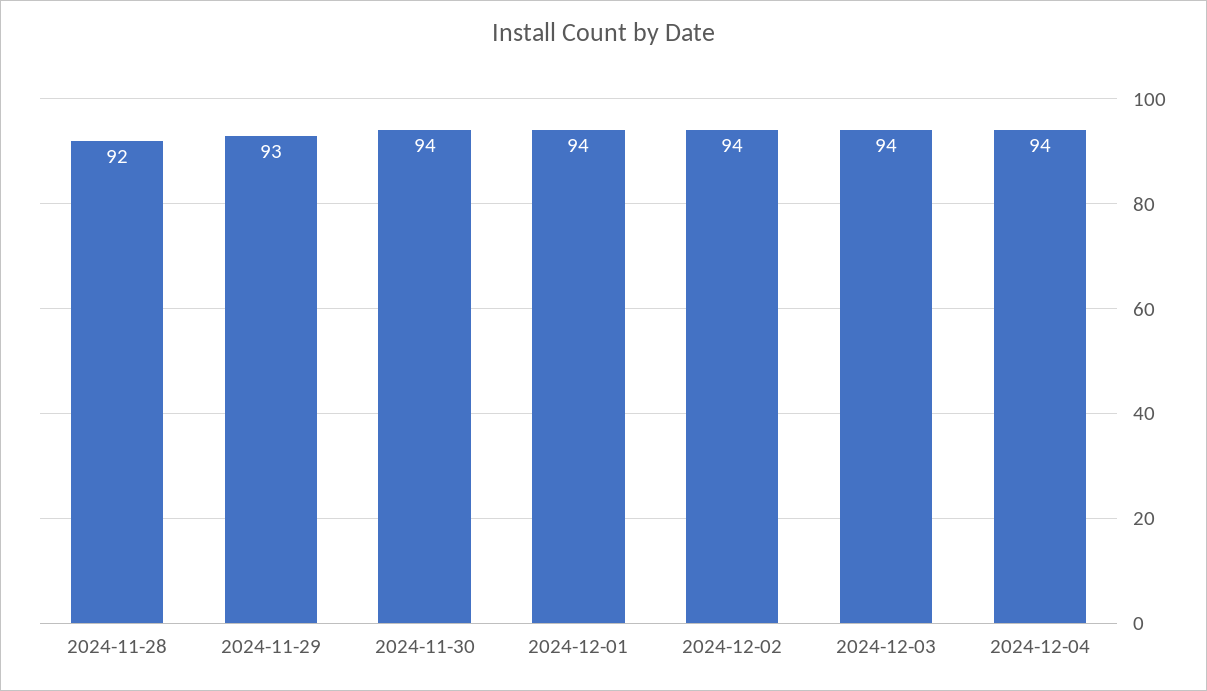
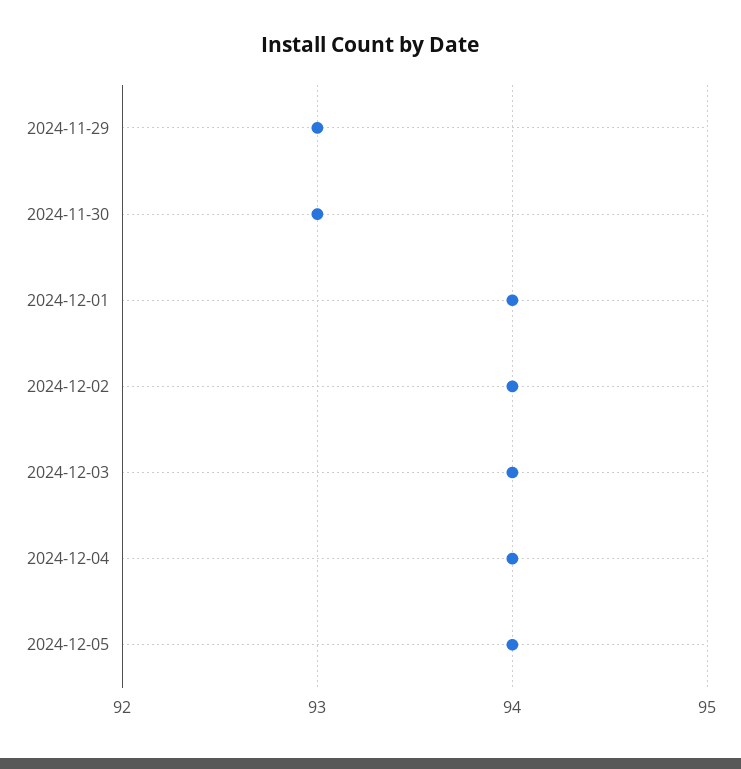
2024-11-28: 92 -> none
2024-11-30: 94 -> 93
2024-12-05: none -> 94

